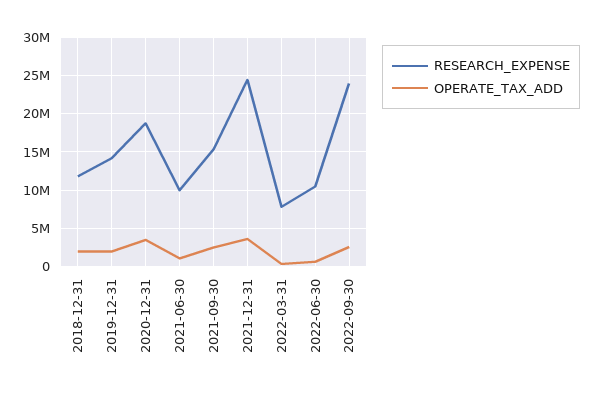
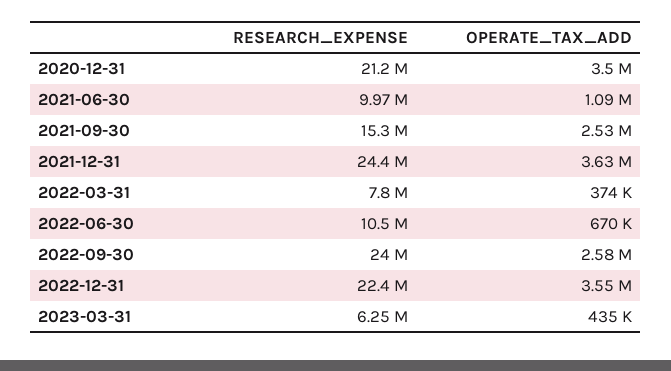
RESEARCH_EXPENSE, 2018-12-31: 12000000 -> none
OPERATE_TAX_ADD, 2018-12-31: 2000000 -> none
RESEARCH_EXPENSE, 2019-12-31: 14000000 -> none
OPERATE_TAX_ADD, 2019-12-31: 2000000 -> none
RESEARCH_EXPENSE, 2020-12-31: 19000000 -> 21200000
RESEARCH_EXPENSE, 2022-12-31: none -> 22400000
OPERATE_TAX_ADD, 2022-12-31: none -> 3550000
RESEARCH_EXPENSE, 2023-03-31: none -> 6250000
OPERATE_TAX_ADD, 2023-03-31: none -> 435000

